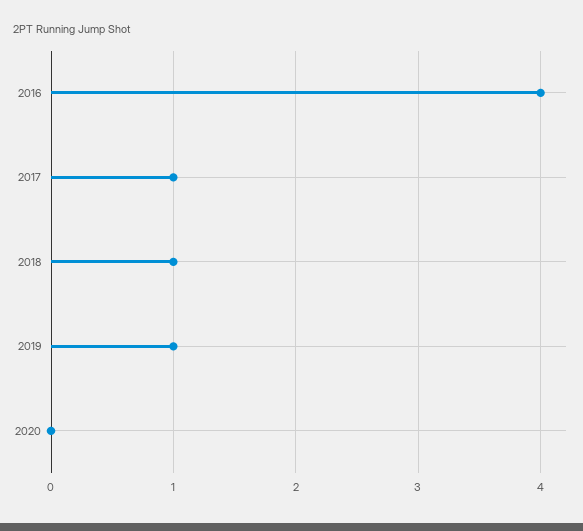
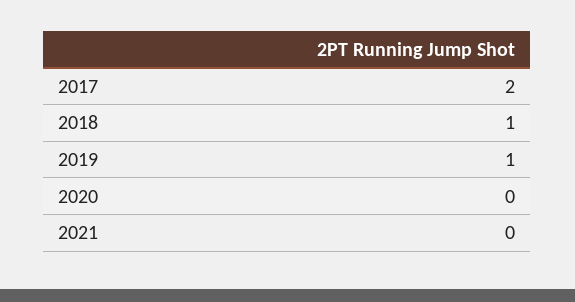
2016: 4 -> none
2017: 1 -> 2
2021: none -> 0

